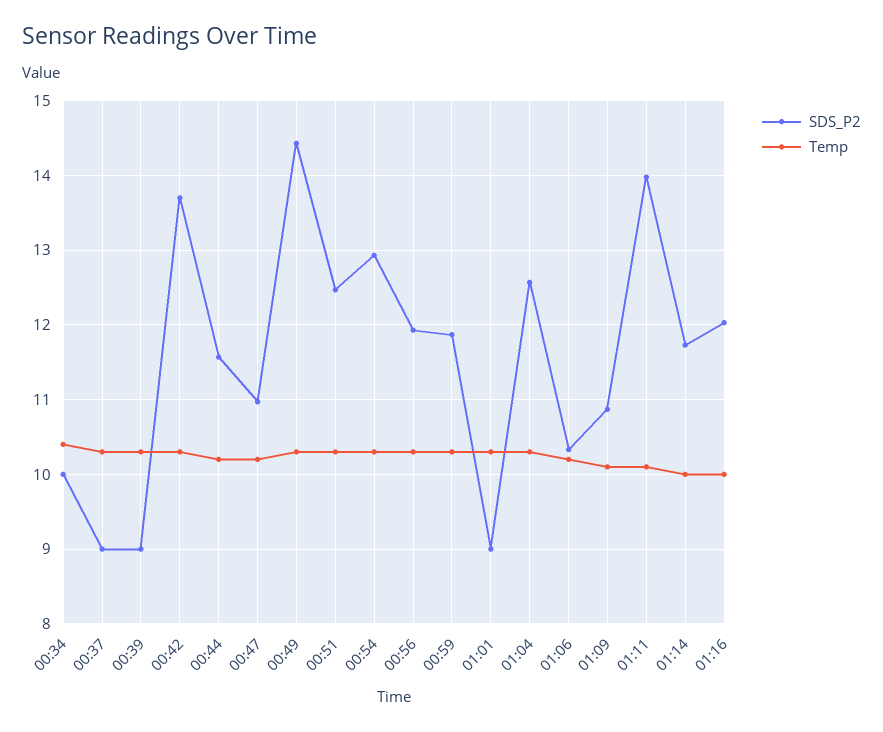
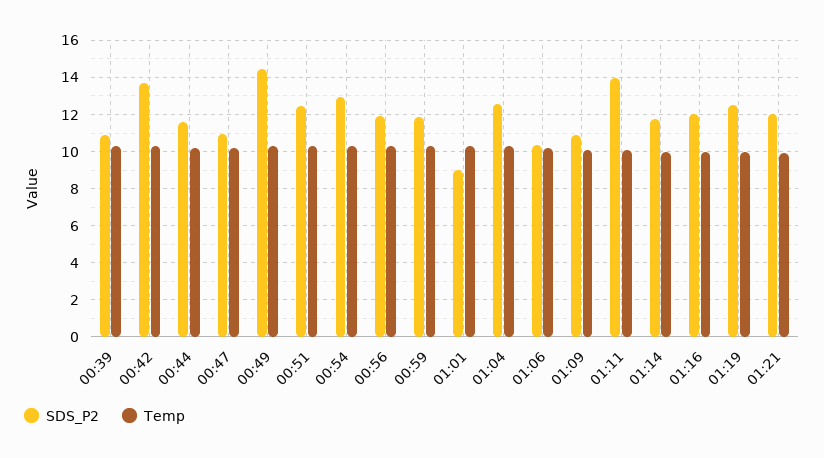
SDS_P2, 00:34: 10 -> none
Temp, 00:34: 10.4 -> none
SDS_P2, 00:37: 9 -> none
Temp, 00:37: 10.3 -> none
SDS_P2, 00:39: 9 -> 11
SDS_P2, 01:19: none -> 12.5
Temp, 01:19: none -> 10
SDS_P2, 01:21: none -> 12
Temp, 01:21: none -> 10

